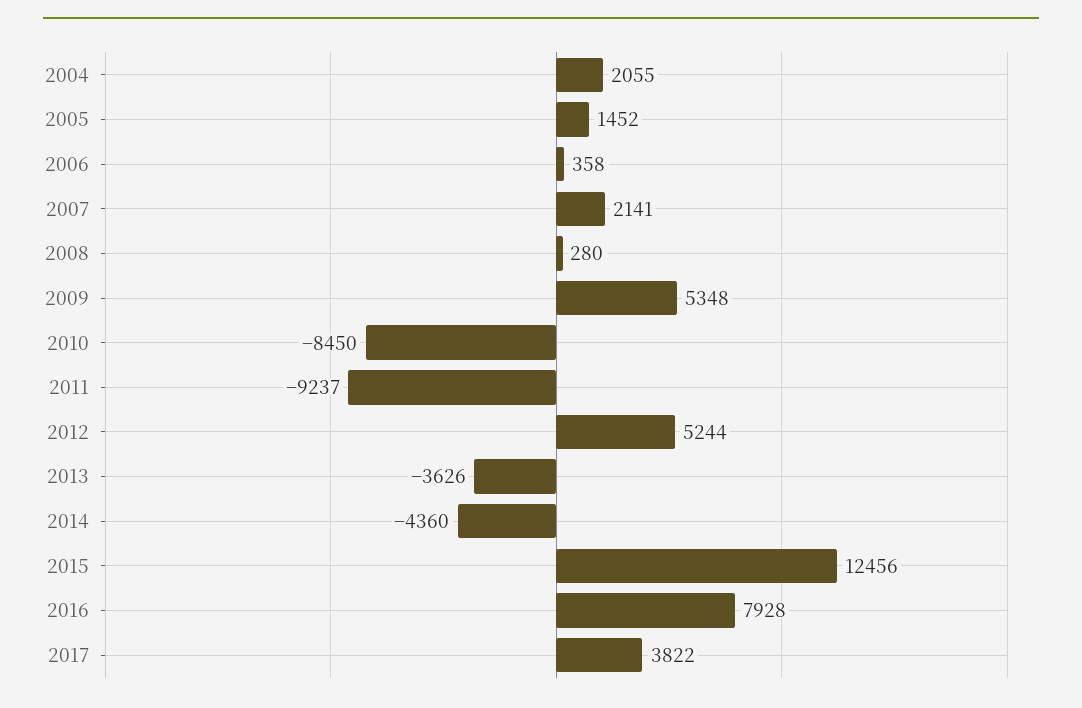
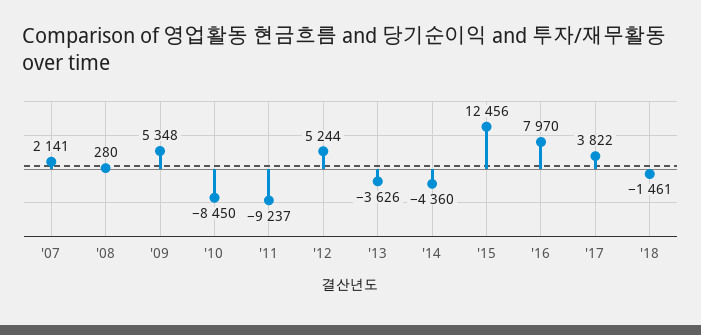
2004: 2055 -> none
2005: 1452 -> none
2006: 358 -> none
2016: 7928 -> 7970
'18: none -> -1461

